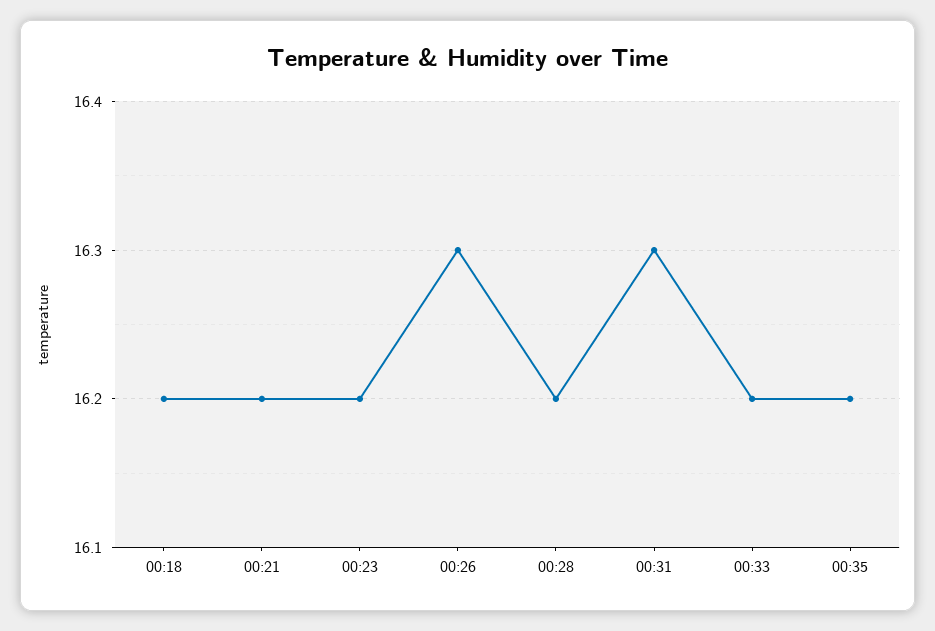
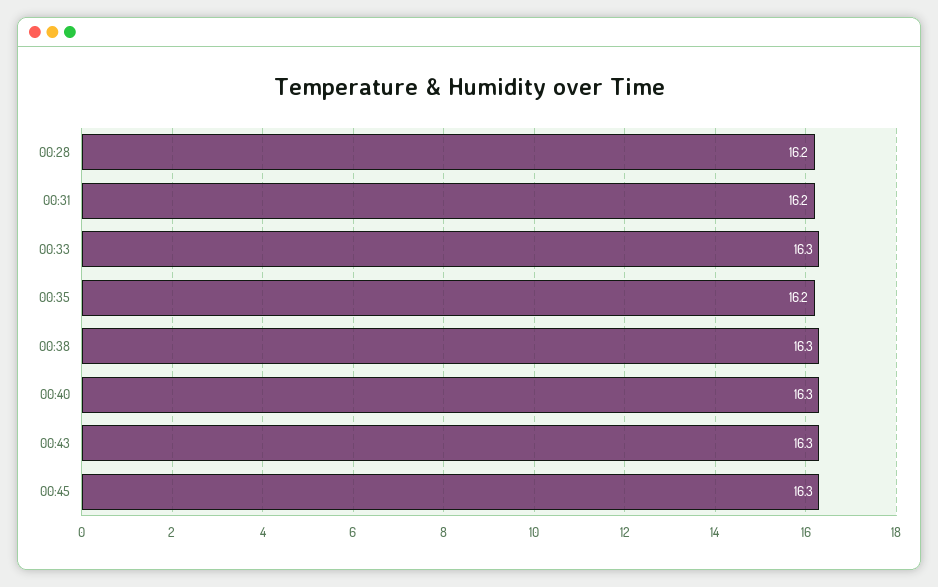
00:18: 16.2 -> none
00:21: 16.2 -> none
00:23: 16.2 -> none
00:26: 16.3 -> none
00:31: 16.3 -> 16.2
00:33: 16.2 -> 16.3
00:38: none -> 16.3
00:40: none -> 16.3
00:43: none -> 16.3
00:45: none -> 16.3

